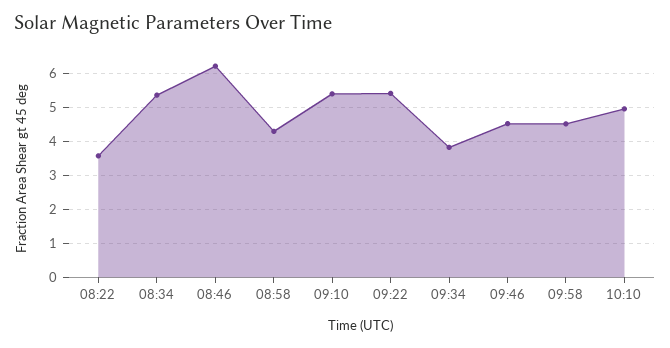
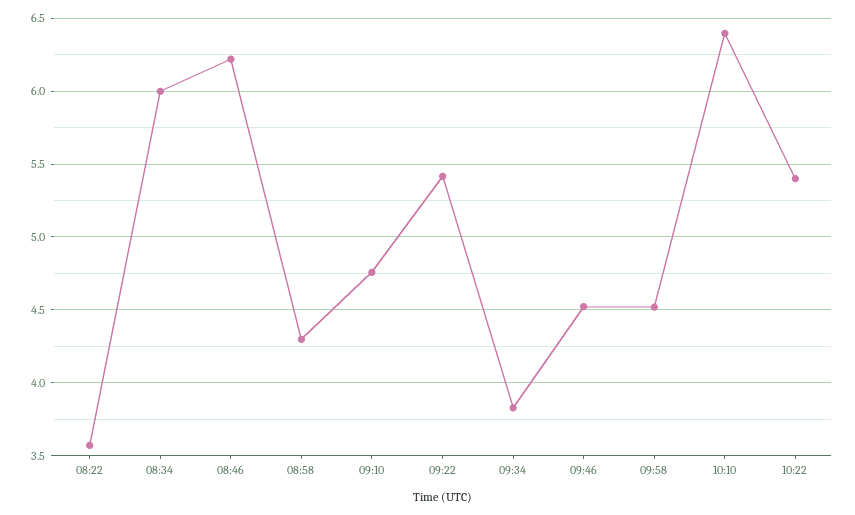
08:34: 5.4 -> 6
09:10: 5.4 -> 4.75
10:10: 5 -> 6.4
10:22: none -> 5.4

